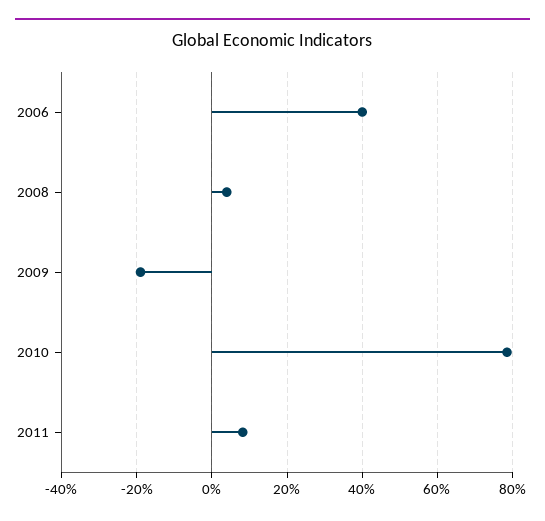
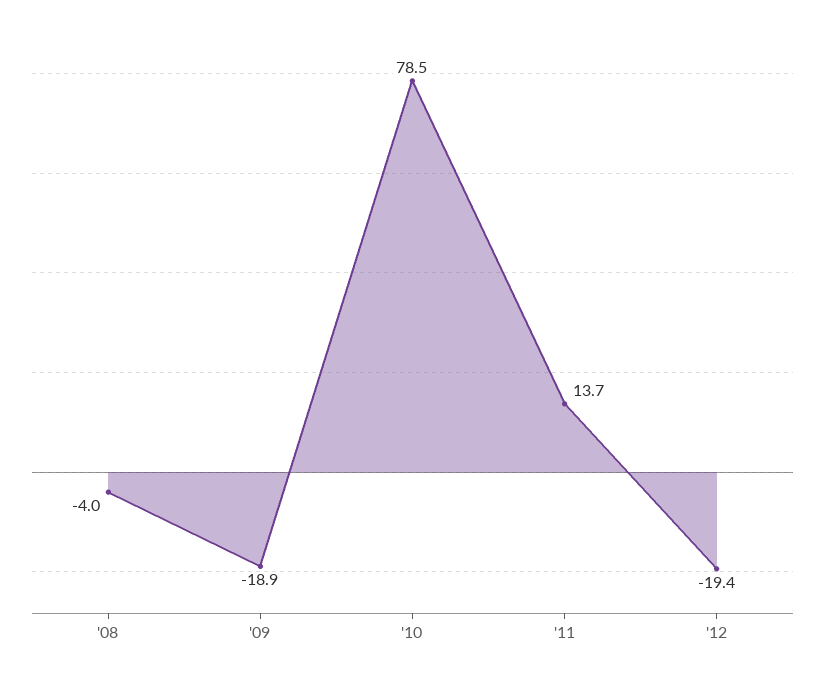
2006: 40 -> none
2008: 4 -> -4
2011: 8 -> 13.7
'12: none -> -19.4

